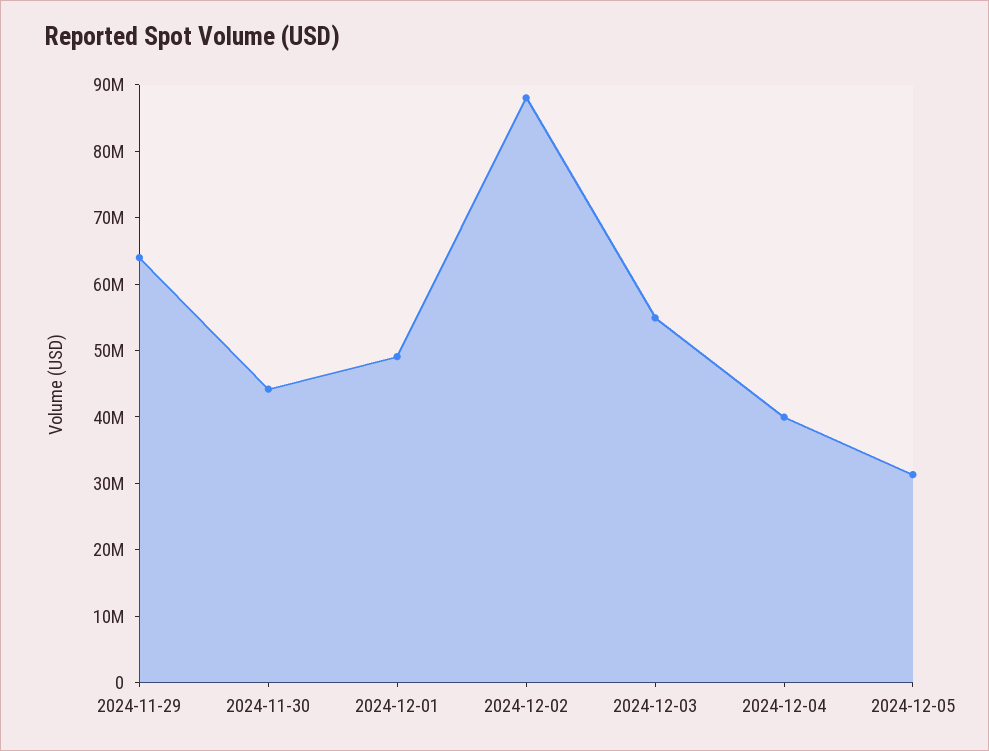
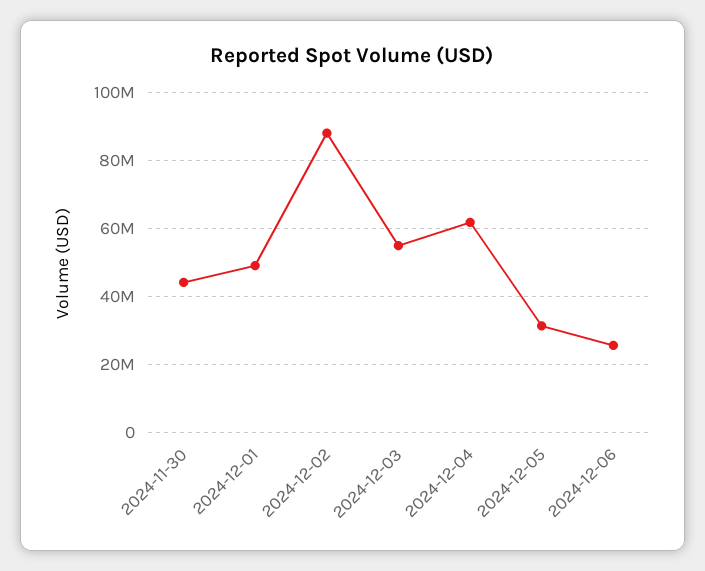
2024-11-29: 64000000 -> none
2024-12-04: 40000000 -> 62000000
2024-12-06: none -> 26000000

